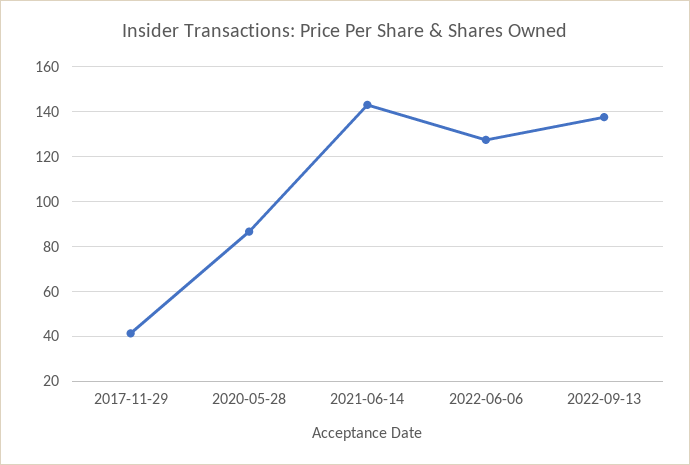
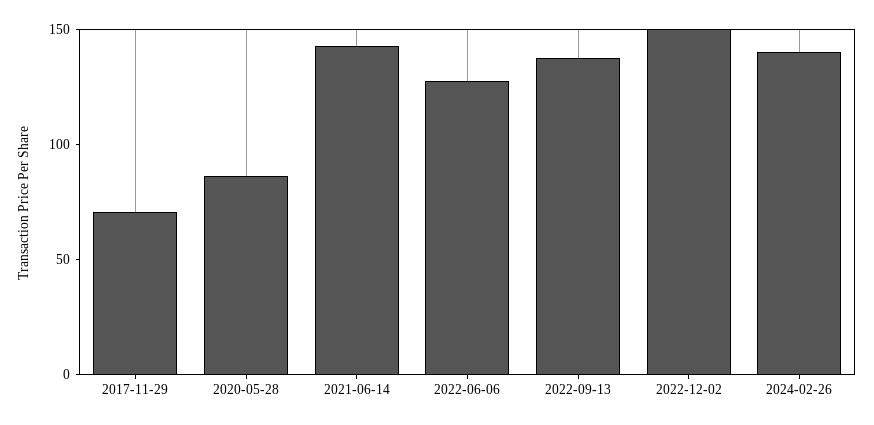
2017-11-29: 40 -> 70
2022-12-02: none -> 150
2024-02-26: none -> 140

